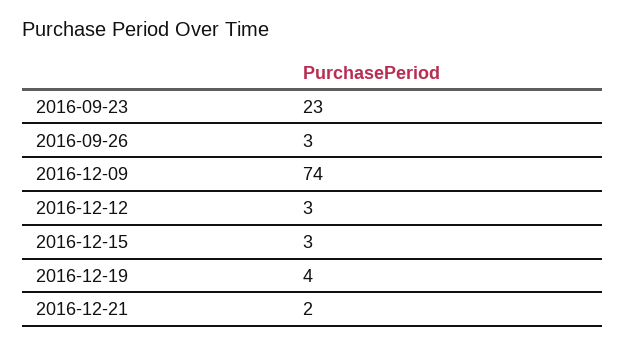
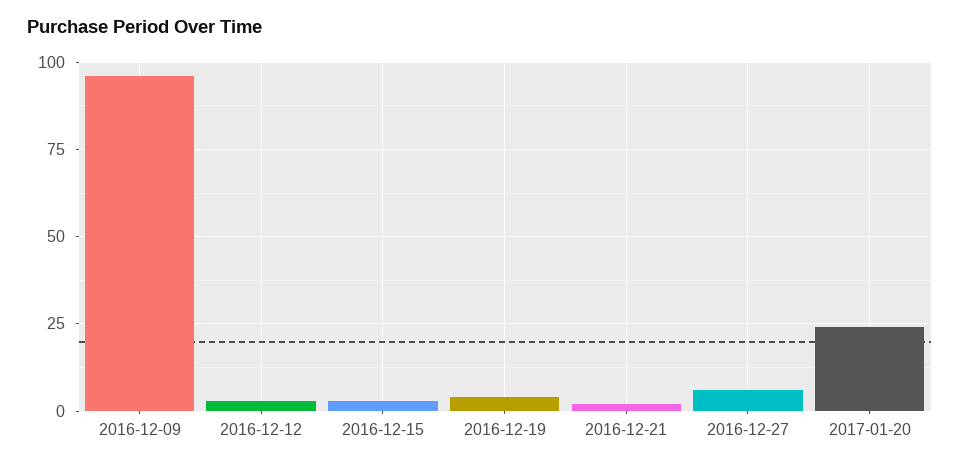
2016-09-23: 23 -> none
2016-09-26: 3 -> none
2016-12-09: 74 -> 95
2016-12-27: none -> 5
2017-01-20: none -> 25

